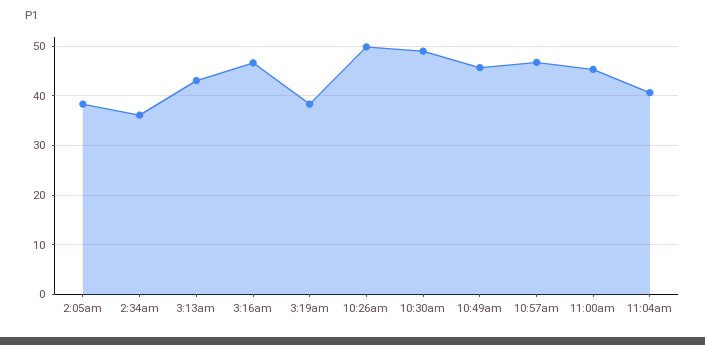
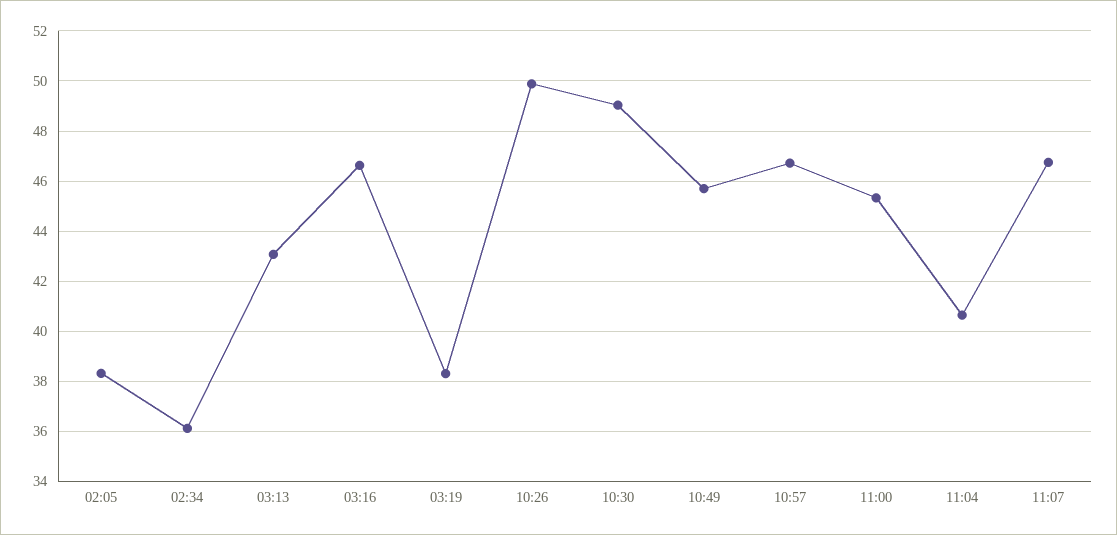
11:07: none -> 46.75

